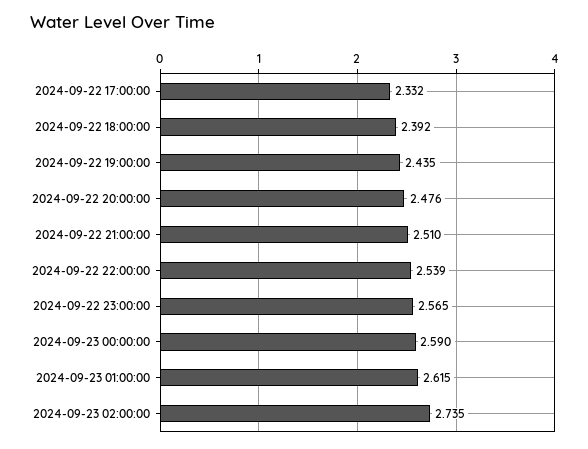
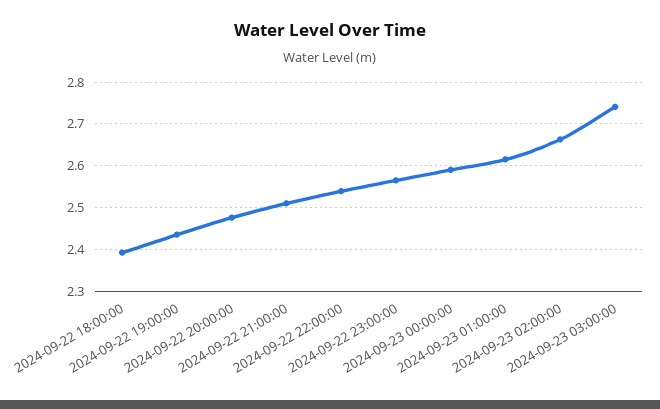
2024-09-22 17:00:00: 2.332 -> none
2024-09-23 02:00:00: 2.735 -> 2.66
2024-09-23 03:00:00: none -> 2.74

